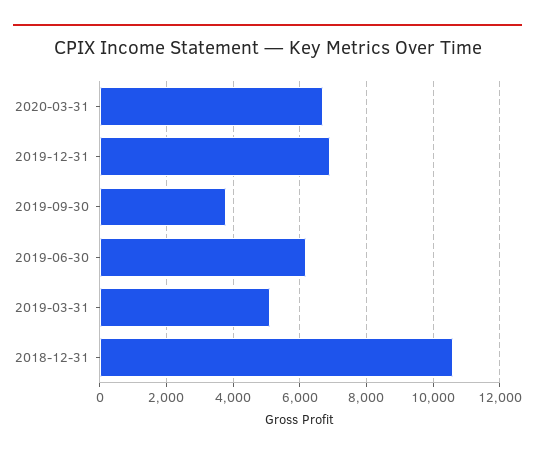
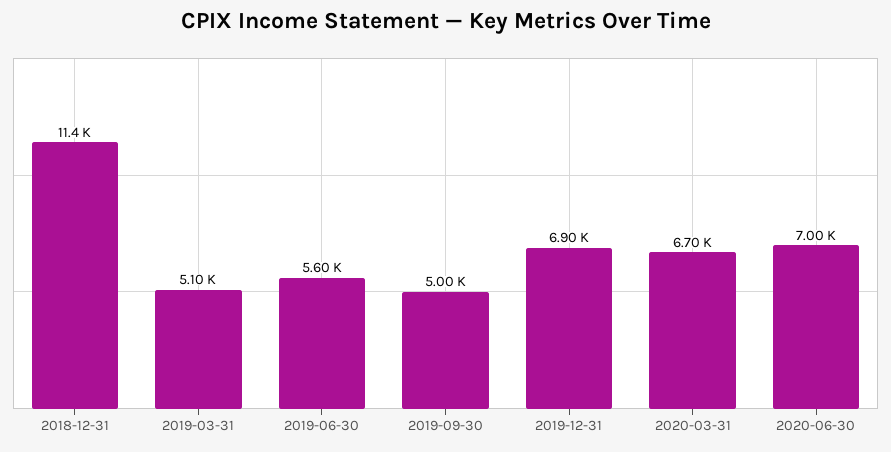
2019-09-30: 3800 -> 5000
2019-06-30: 6200 -> 5600
2018-12-31: 10600 -> 11400
2020-06-30: none -> 7000

